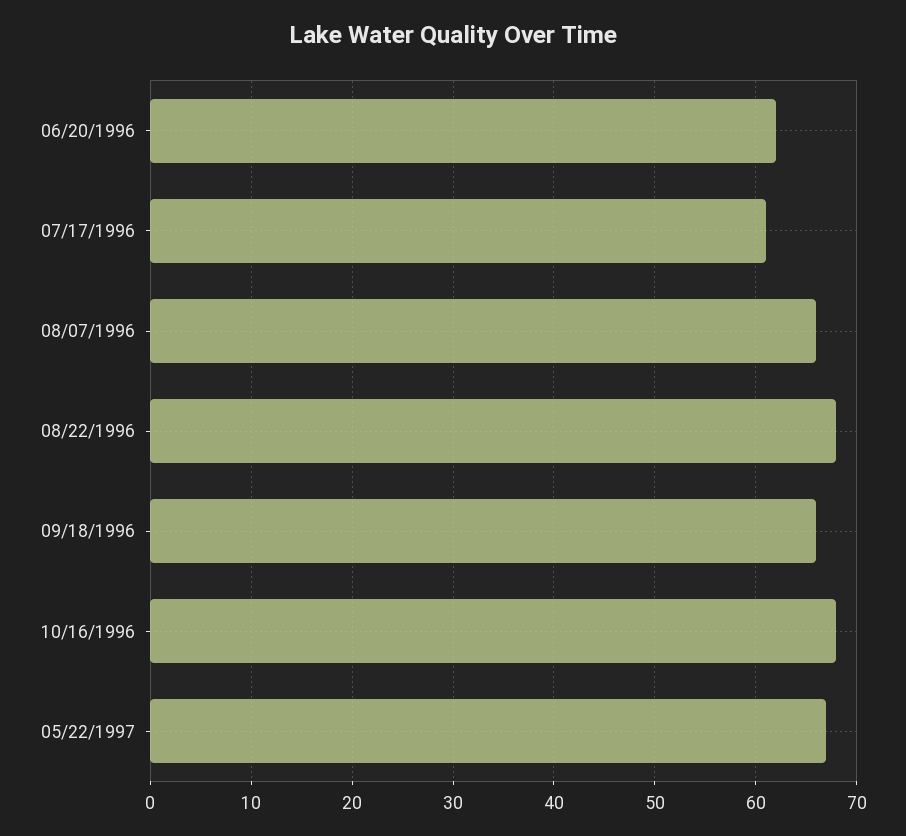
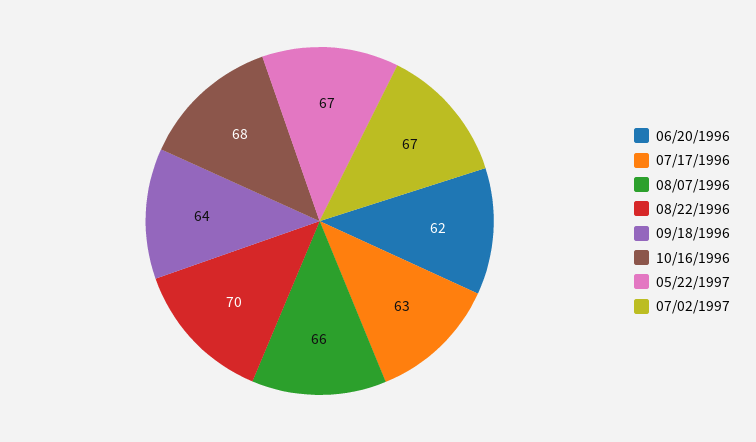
07/17/1996: 61 -> 63
08/22/1996: 68 -> 70
09/18/1996: 66 -> 64
07/02/1997: none -> 67

